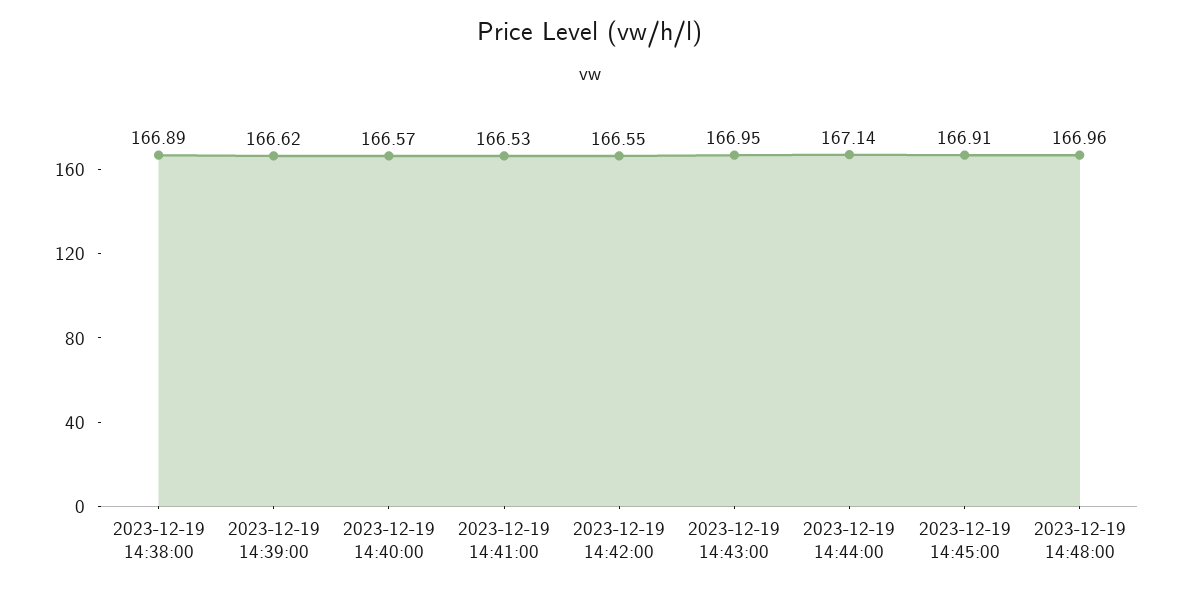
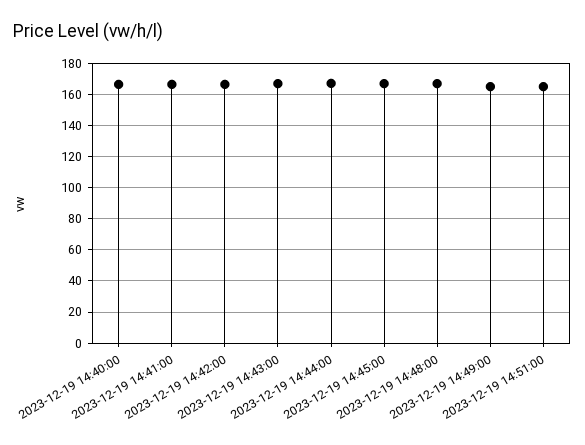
2023-12-19 14:38:00: 166.89 -> none
2023-12-19 14:39:00: 166.62 -> none
2023-12-19 14:49:00: none -> 165
2023-12-19 14:51:00: none -> 165

